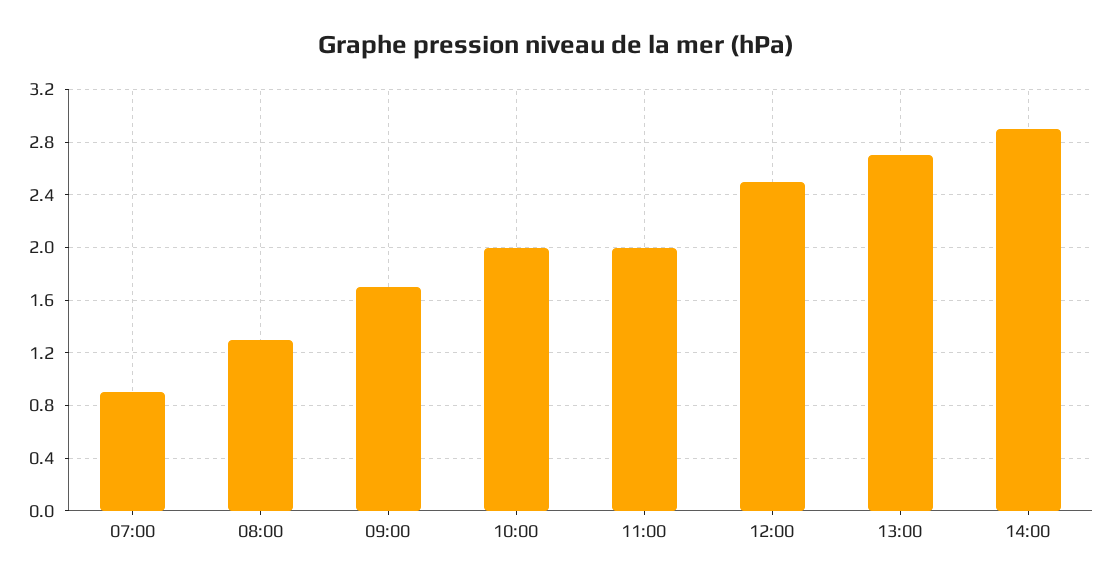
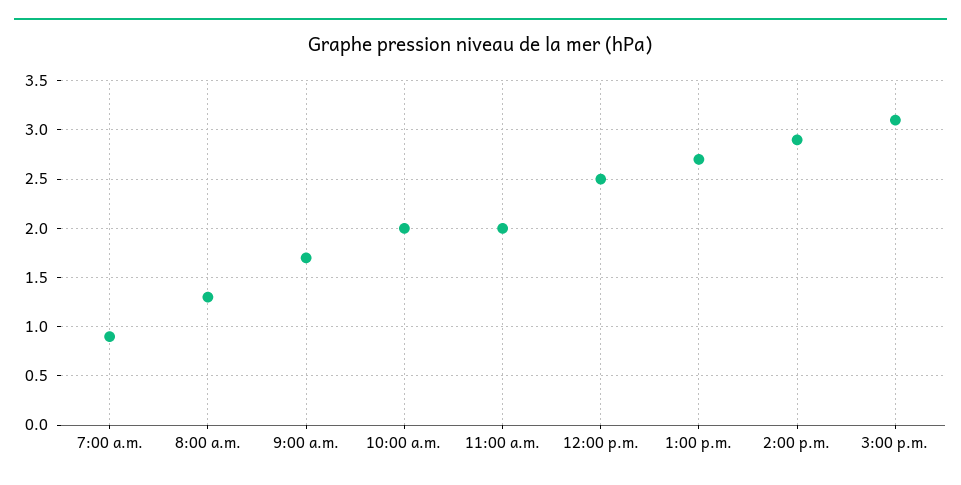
3:00 p.m.: none -> 3.1

